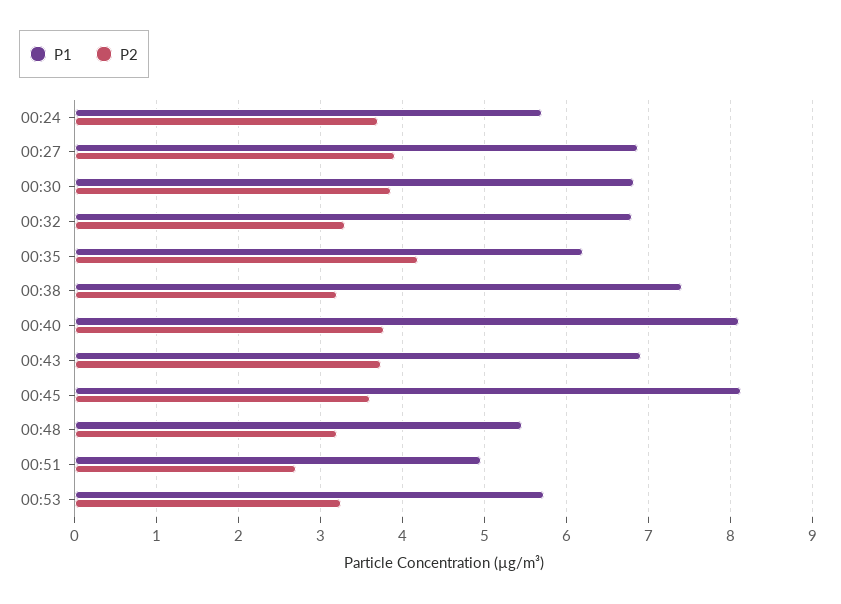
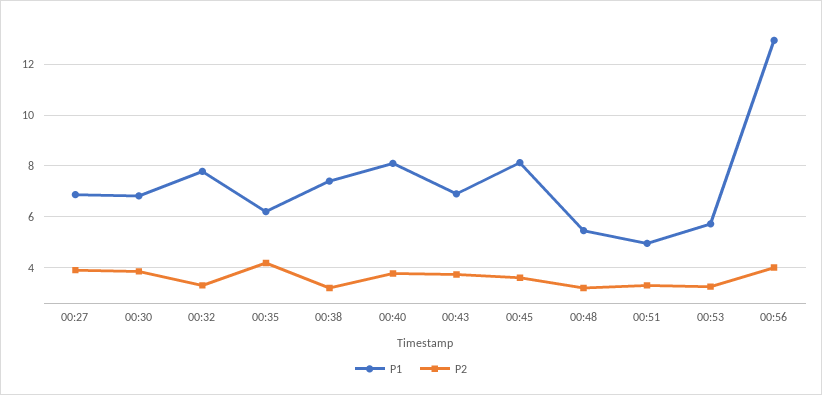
P1, 00:24: 5.7 -> none
P2, 00:24: 3.7 -> none
P1, 00:32: 6.8 -> 7.75
P2, 00:51: 2.7 -> 3.25
P1, 00:56: none -> 13
P2, 00:56: none -> 4

